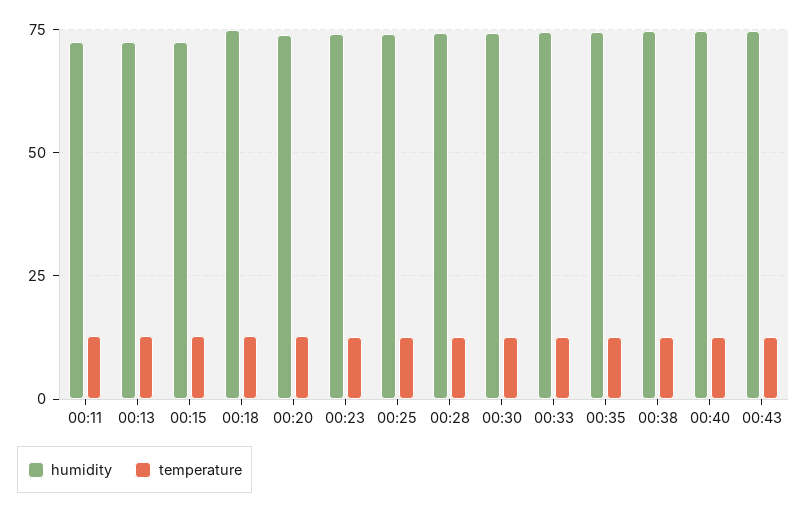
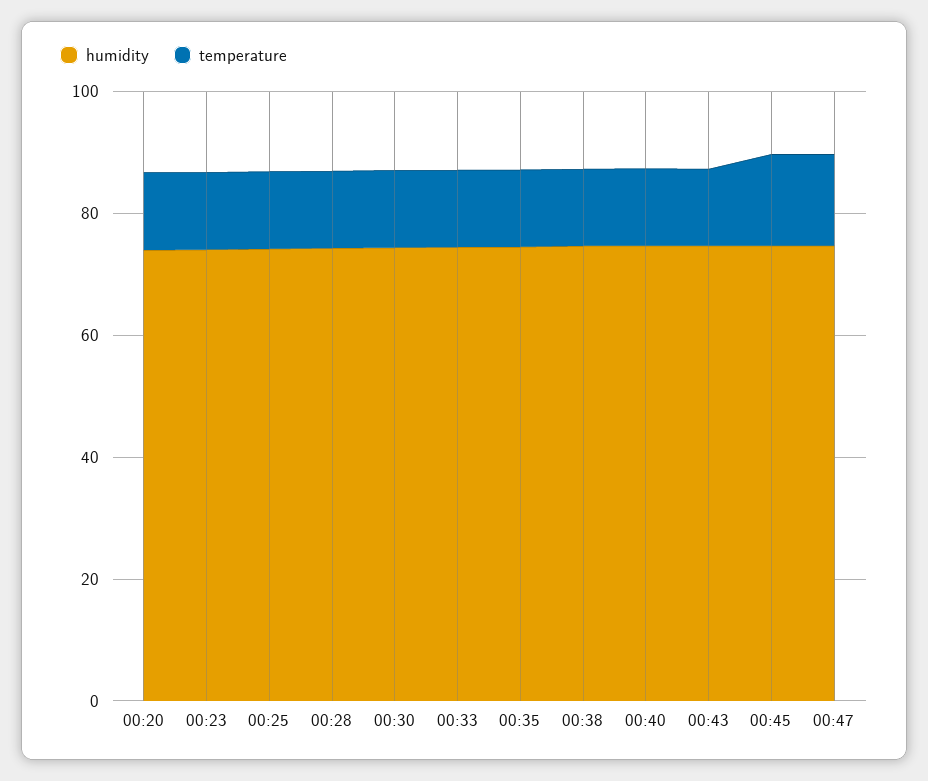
humidity, 00:11: 72.5 -> none
temperature, 00:11: 12.5 -> none
humidity, 00:13: 72.5 -> none
temperature, 00:13: 12.5 -> none
humidity, 00:15: 72.5 -> none
temperature, 00:15: 12.5 -> none
humidity, 00:18: 75 -> none
temperature, 00:18: 12.5 -> none
humidity, 00:45: none -> 75
temperature, 00:45: none -> 15
humidity, 00:47: none -> 75
temperature, 00:47: none -> 15

